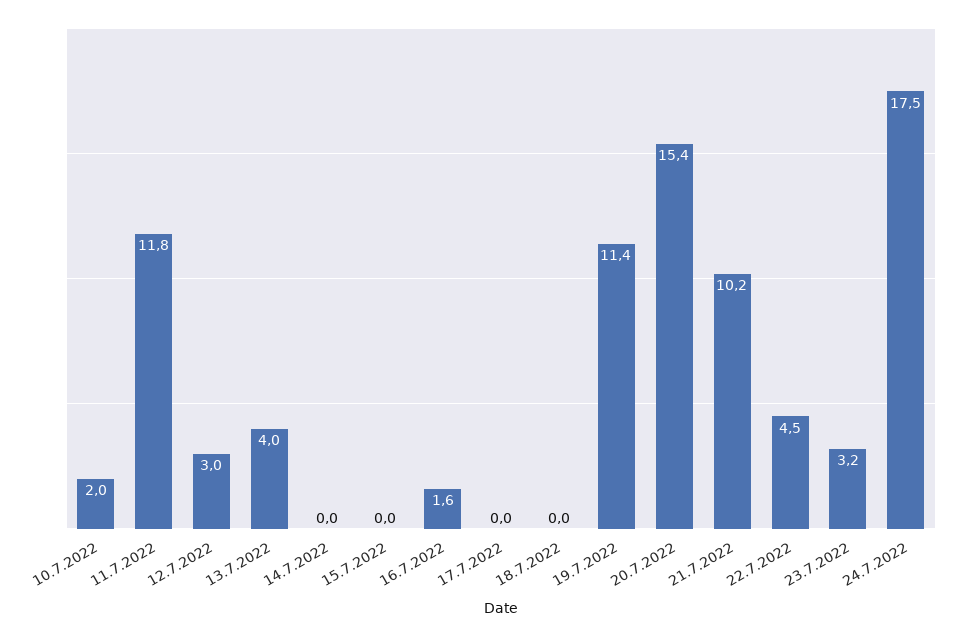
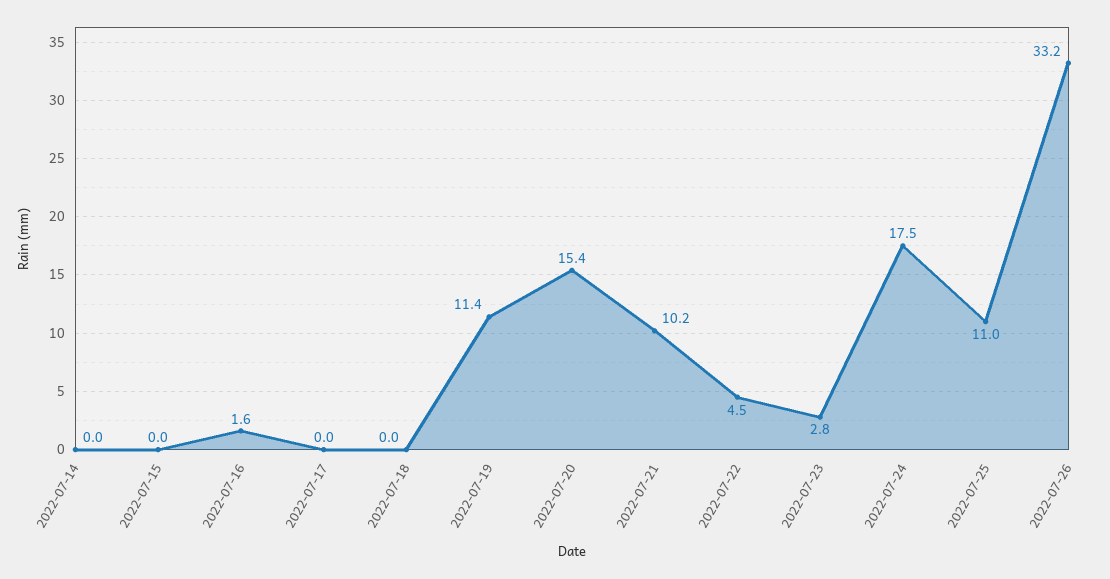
10.7.2022: 2 -> none
11.7.2022: 11.8 -> none
12.7.2022: 3 -> none
13.7.2022: 4 -> none
23.7.2022: 3.2 -> 2.8
2022-07-25: none -> 11
2022-07-26: none -> 33.2

